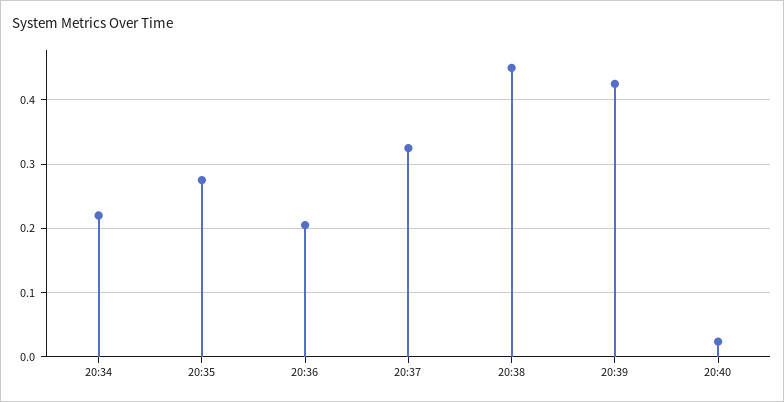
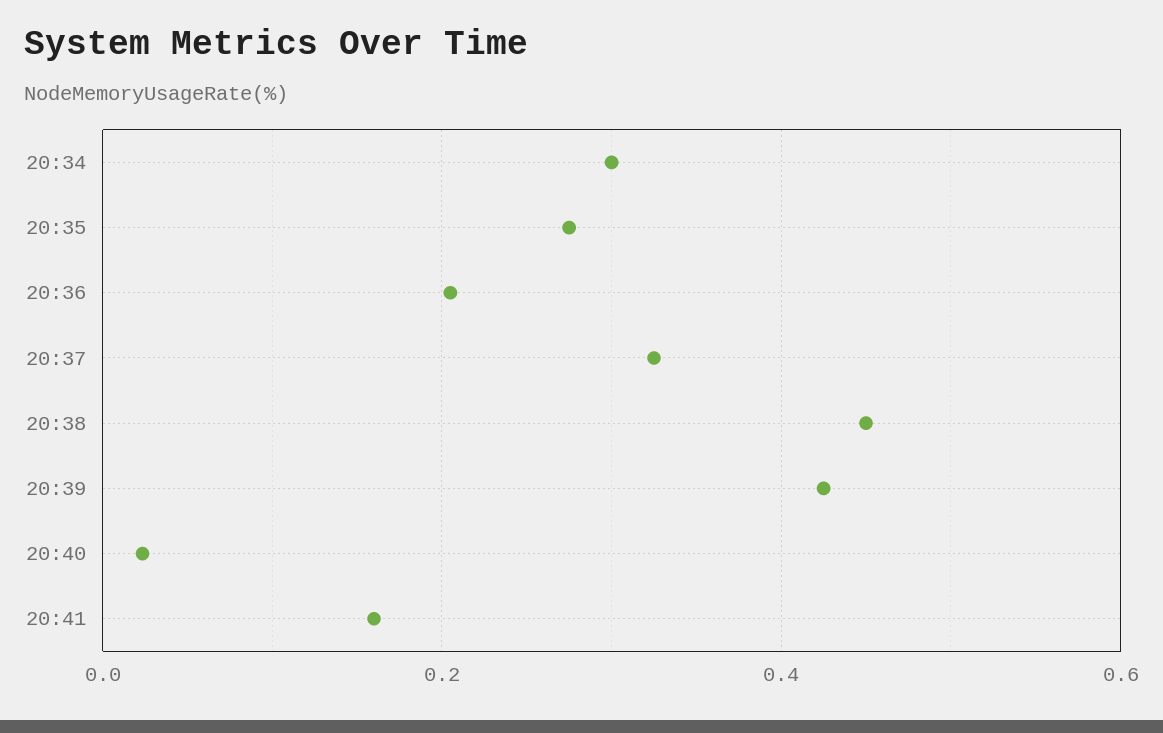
20:34: 0.22 -> 0.3
20:41: none -> 0.16

